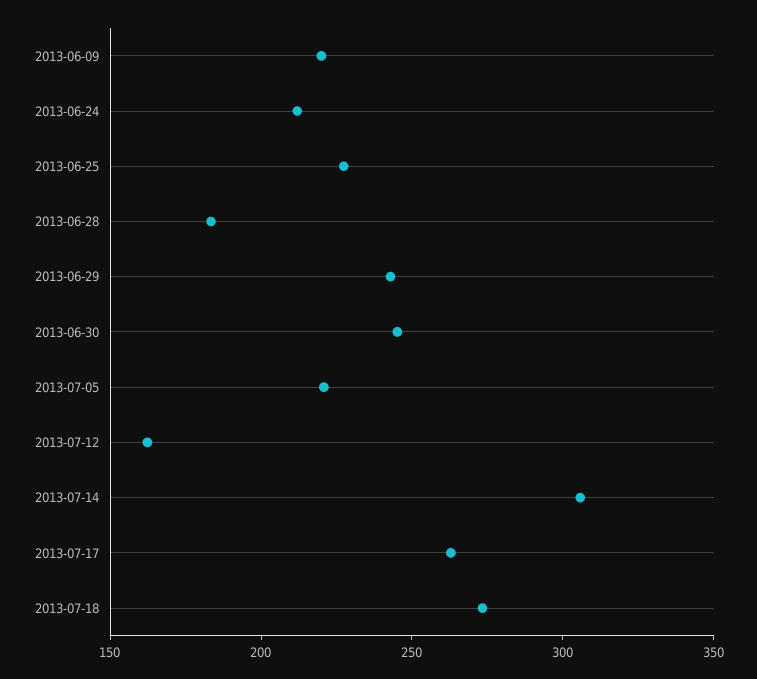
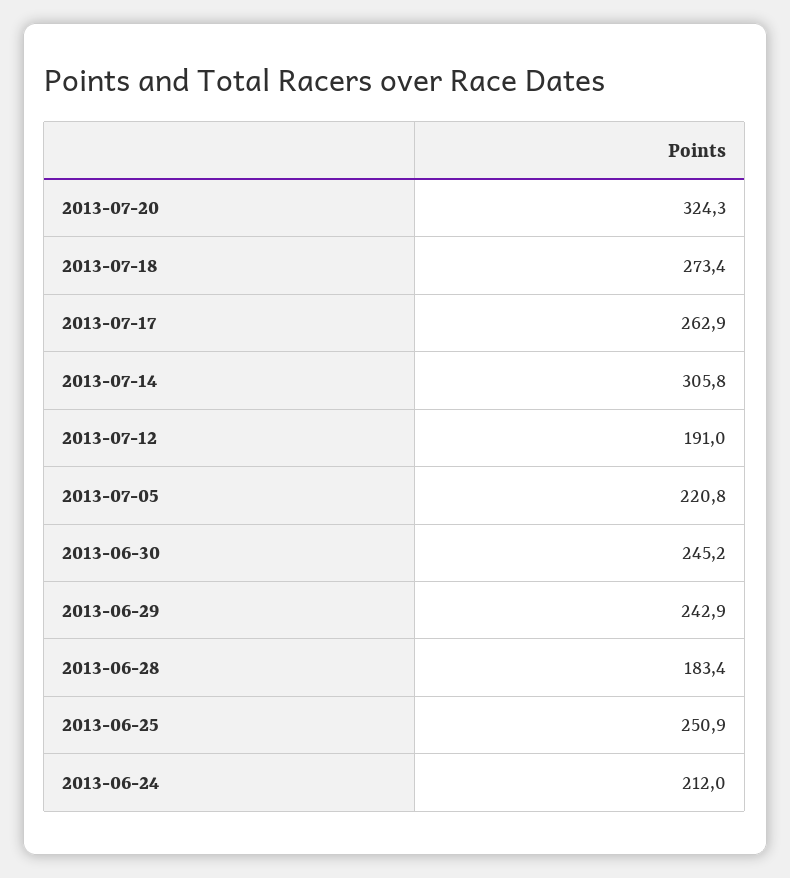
2013-06-09: 220 -> none
2013-06-25: 230 -> 250.9
2013-07-12: 160 -> 191
2013-07-20: none -> 324.3

